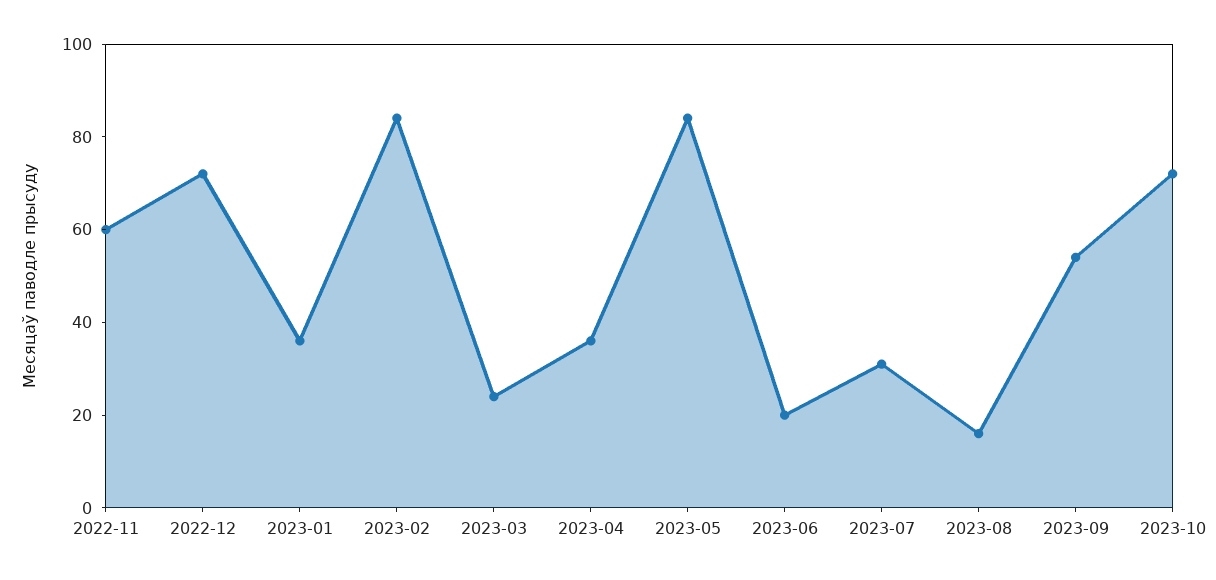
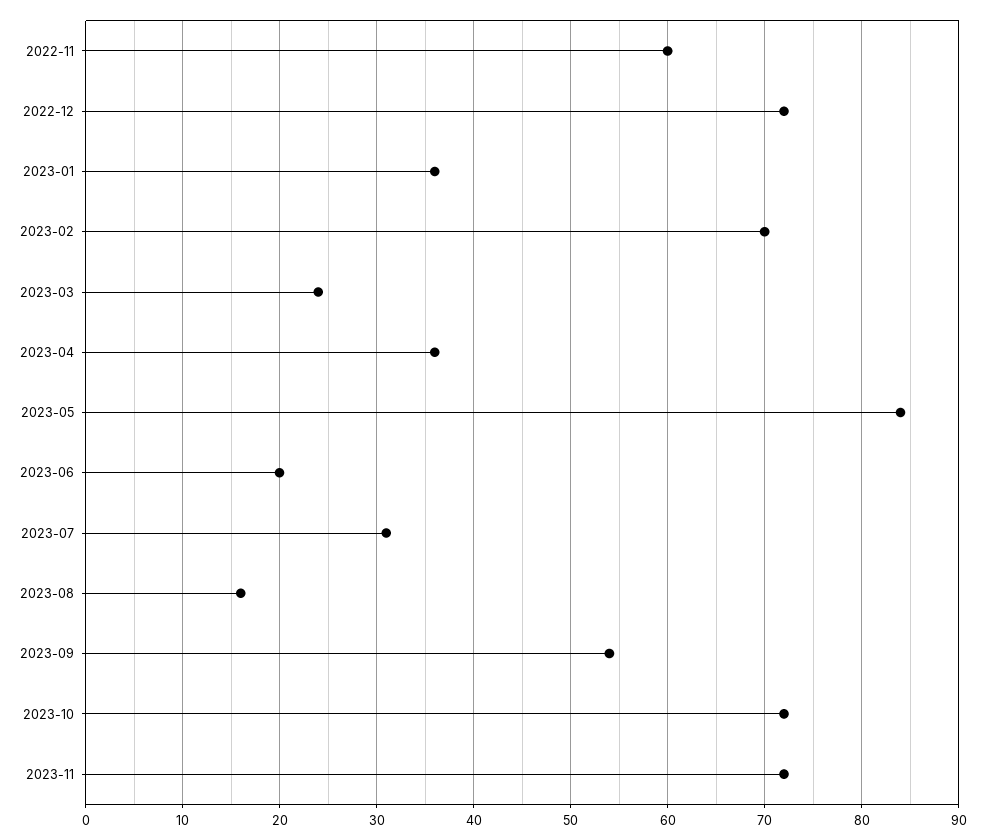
2023-02: 85 -> 70
2023-11: none -> 72

